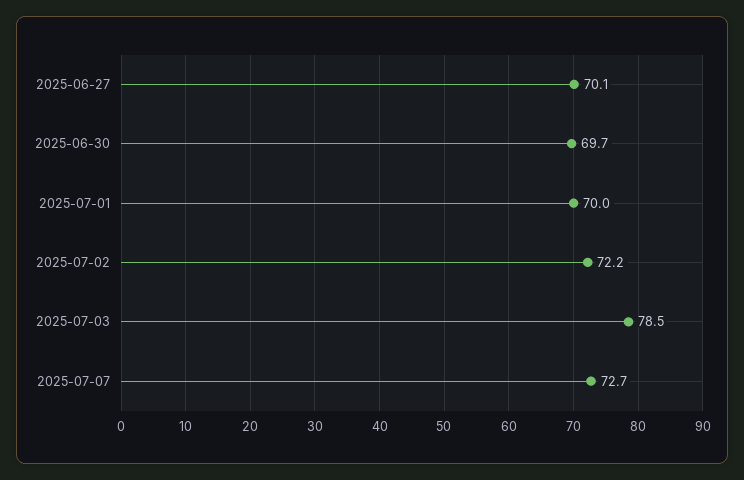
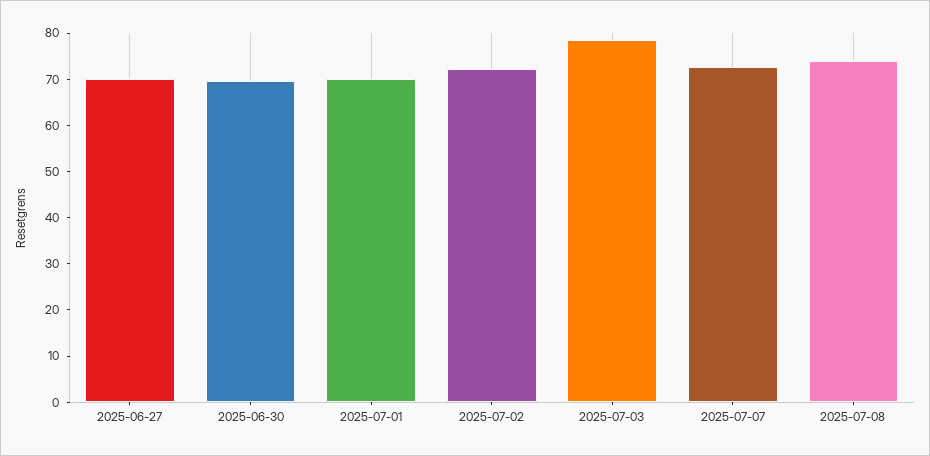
2025-07-08: none -> 74

